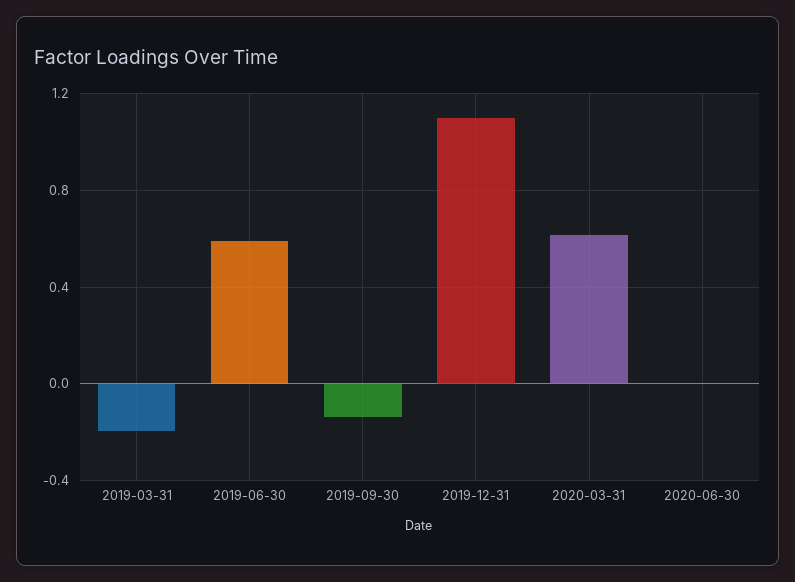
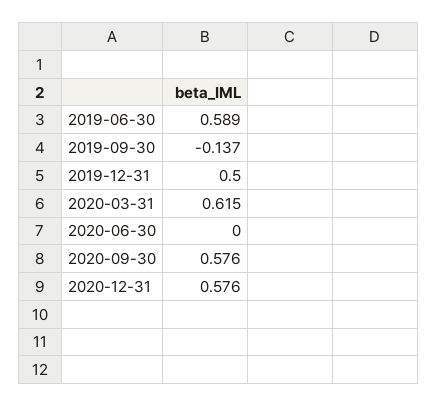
2019-03-31: -0.2 -> none
2019-12-31: 1.1 -> 0.5
2020-09-30: none -> 0.576
2020-12-31: none -> 0.576

